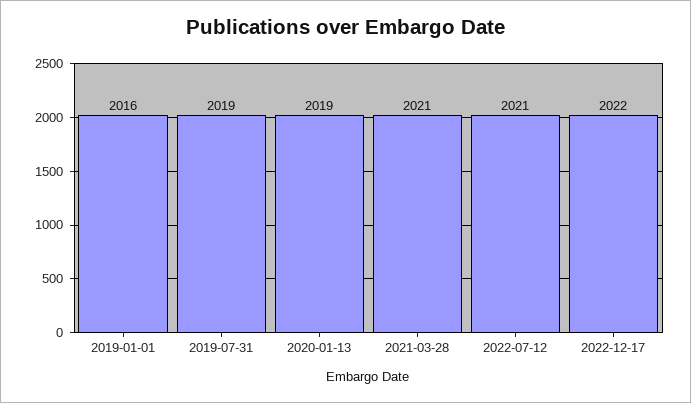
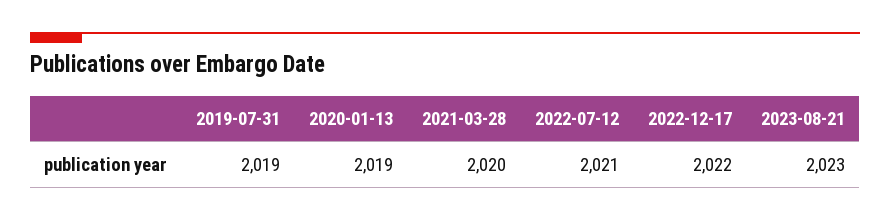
2019-01-01: 2016 -> none
2021-03-28: 2021 -> 2020
2023-08-21: none -> 2023

